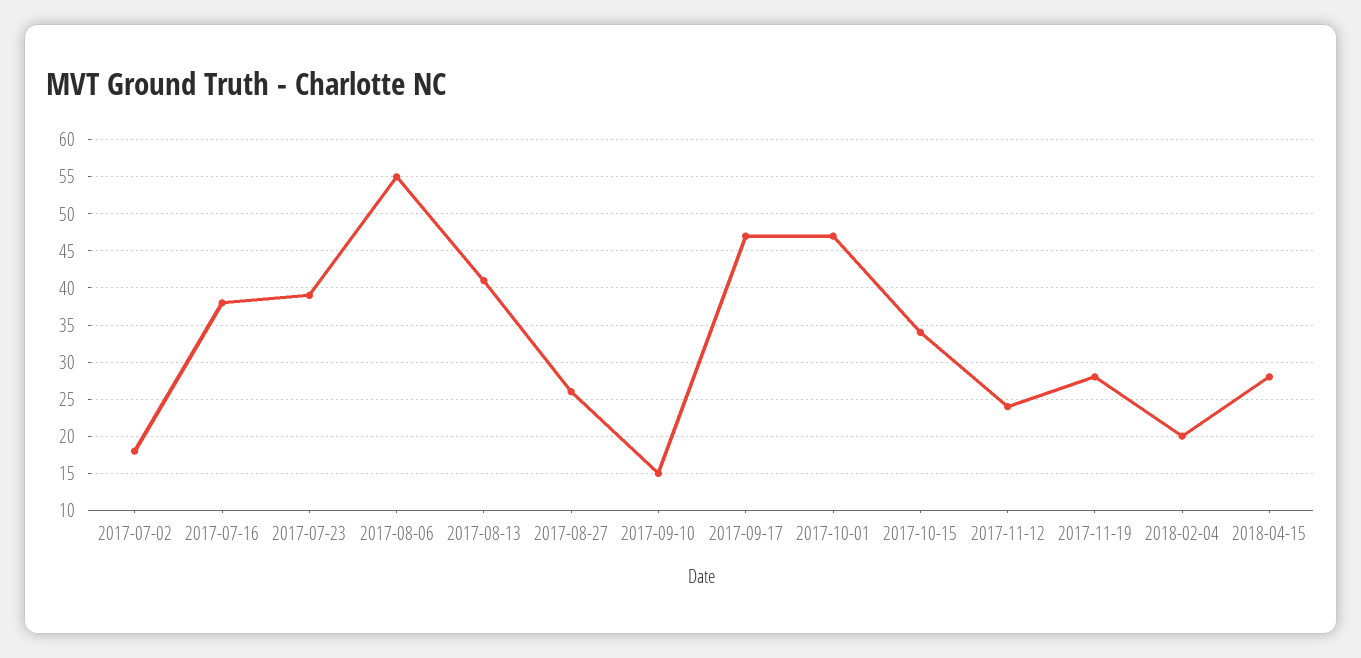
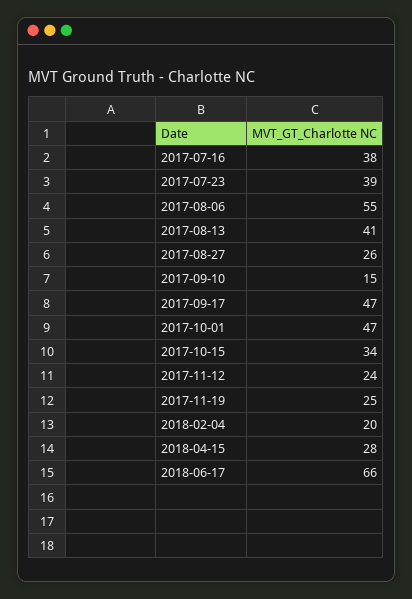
2017-07-02: 18 -> none
2017-11-19: 28 -> 25
2018-06-17: none -> 66

